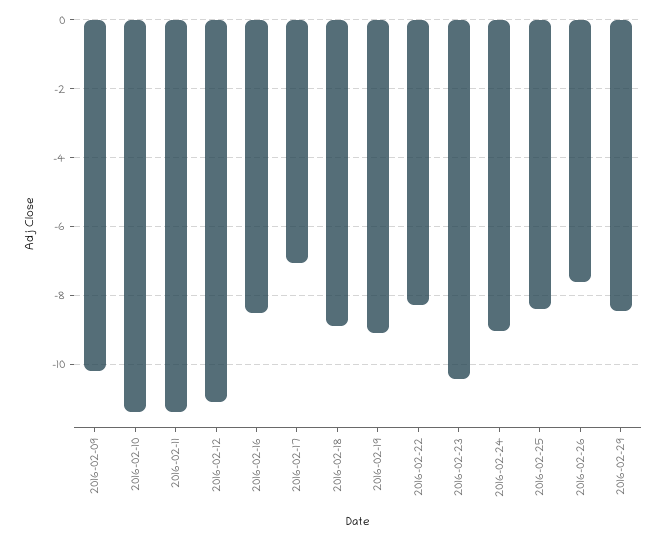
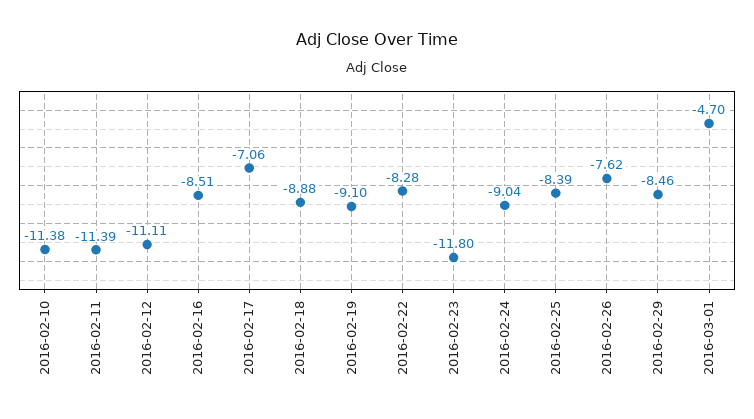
2016-02-09: -10.2 -> none
2016-02-23: -10.4 -> -11.8
2016-03-01: none -> -4.7

